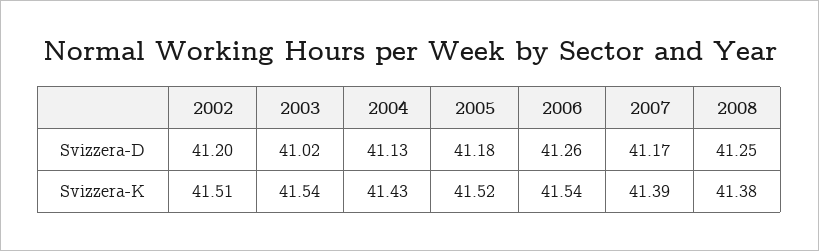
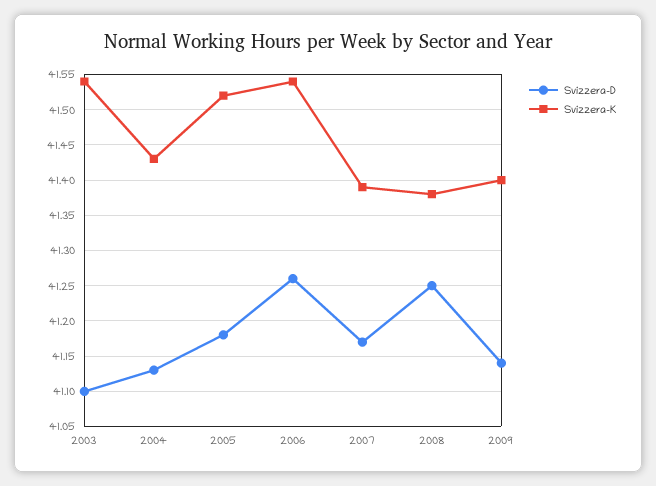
Svizzera-D, 2002: 41.2 -> none
Svizzera-D, 2003: 41.02 -> 41.1
Svizzera-K, 2002: 41.51 -> none
Svizzera-D, 2009: none -> 41.14
Svizzera-K, 2009: none -> 41.4

